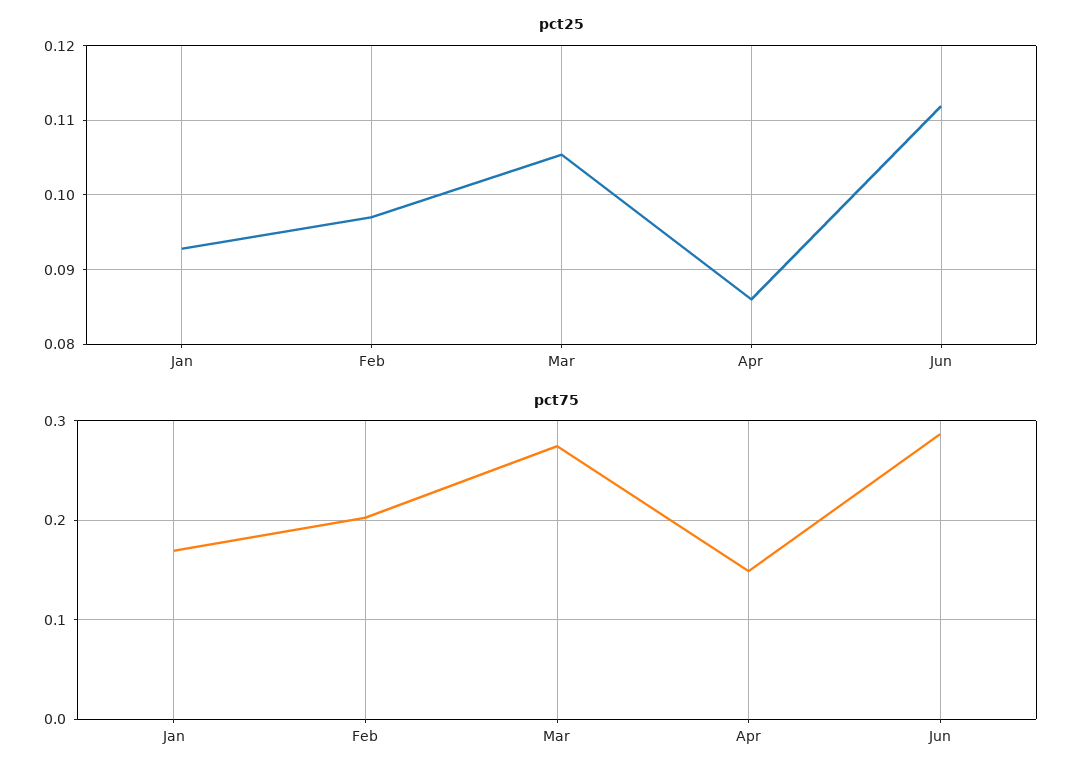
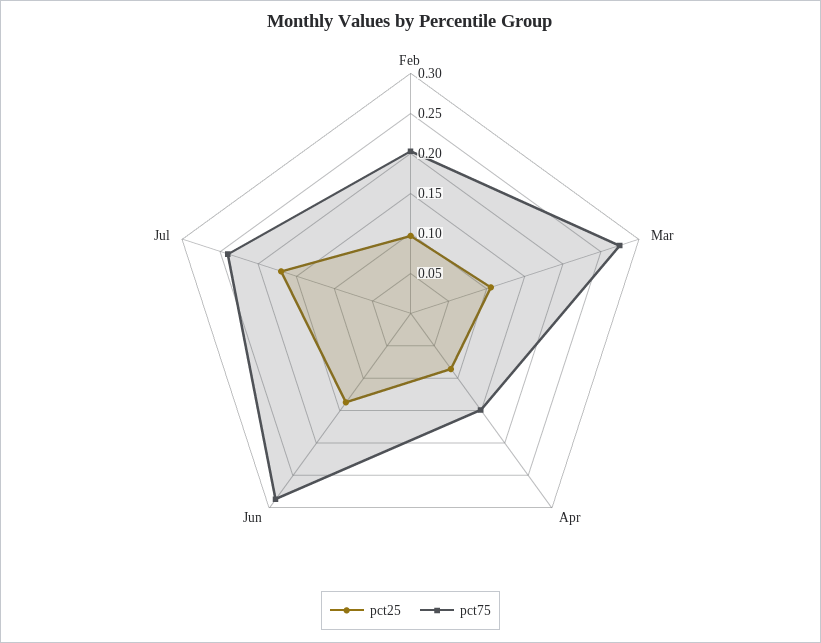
pct25, Jan: 0.093 -> none
pct25, Jun: 0.112 -> 0.14
pct75, Jan: 0.17 -> none
pct25, Jul: none -> 0.17
pct75, Jul: none -> 0.24

